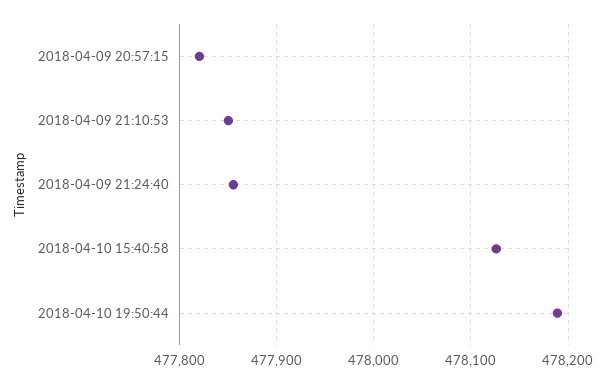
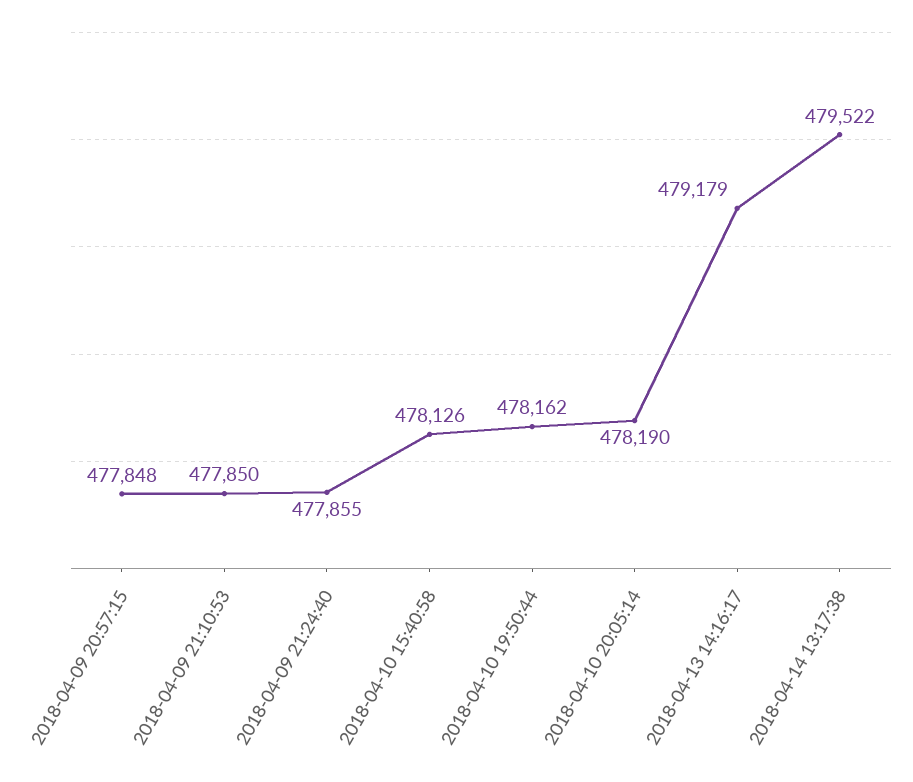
2018-04-09 20:57:15: 477820 -> 477848
2018-04-10 19:50:44: 478190 -> 478162
2018-04-10 20:05:14: none -> 478190
2018-04-13 14:16:17: none -> 479179
2018-04-14 13:17:38: none -> 479522

